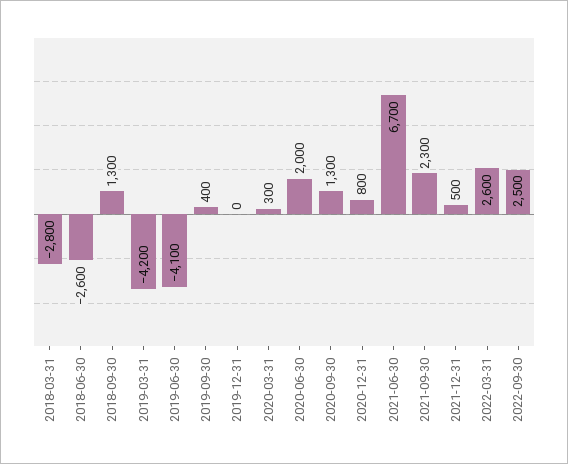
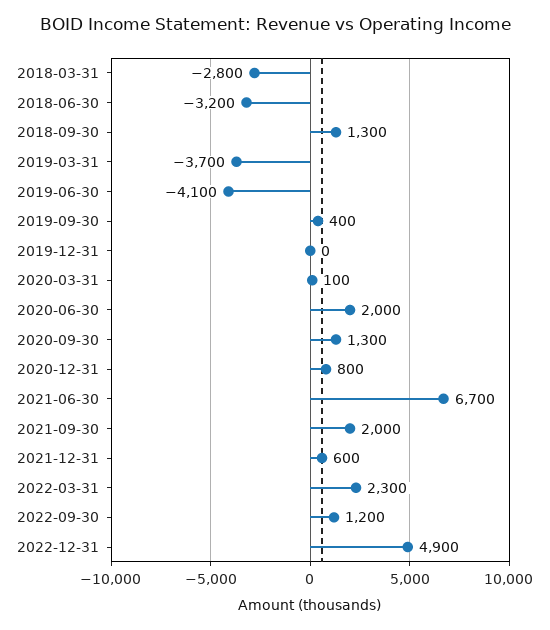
2018-06-30: -2600 -> -3200
2019-03-31: -4200 -> -3700
2020-03-31: 300 -> 100
2021-09-30: 2300 -> 2000
2021-12-31: 500 -> 600
2022-03-31: 2600 -> 2300
2022-09-30: 2500 -> 1200
2022-12-31: none -> 4900

